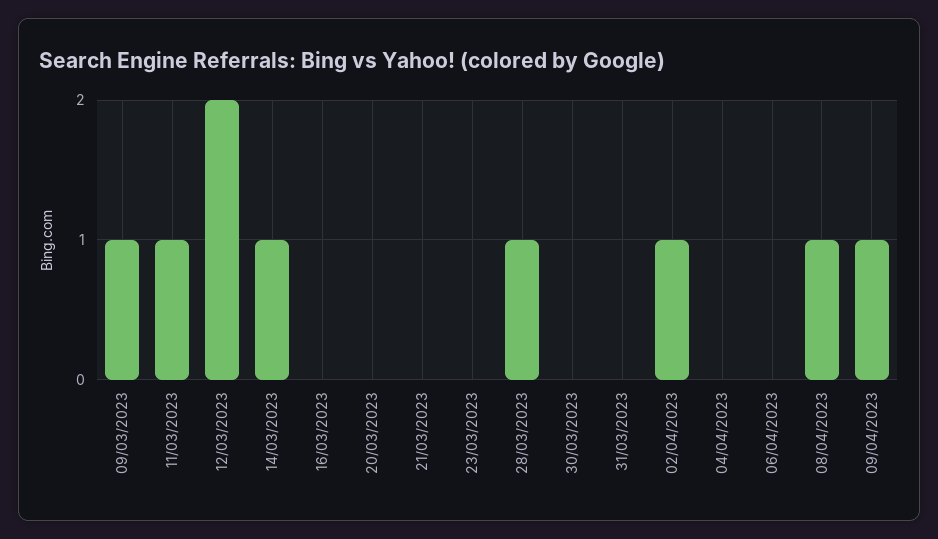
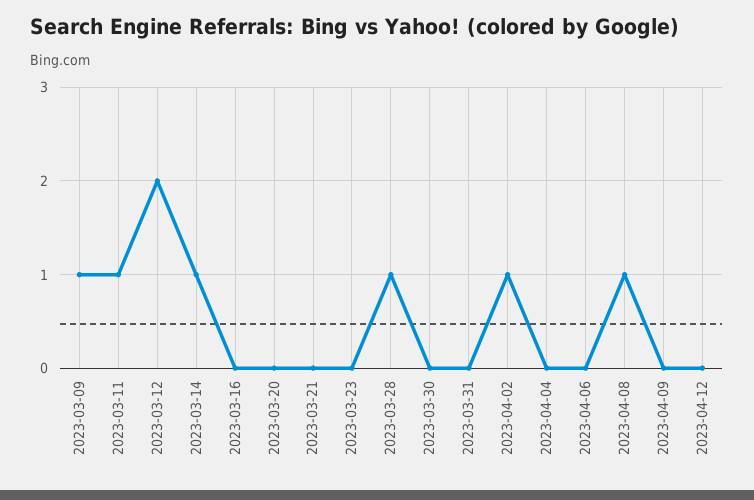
09/04/2023: 1 -> 0
2023-04-12: none -> 0

